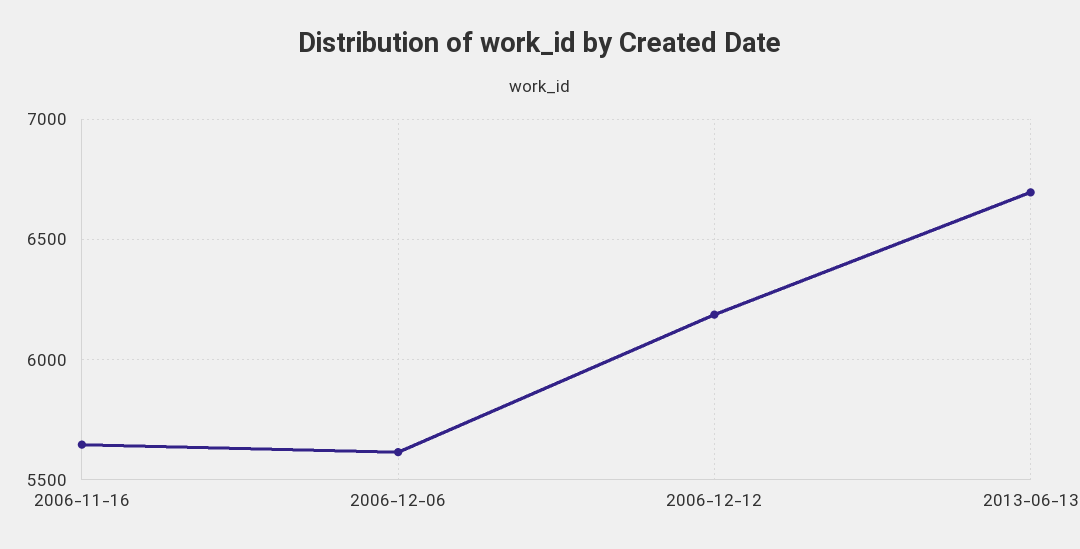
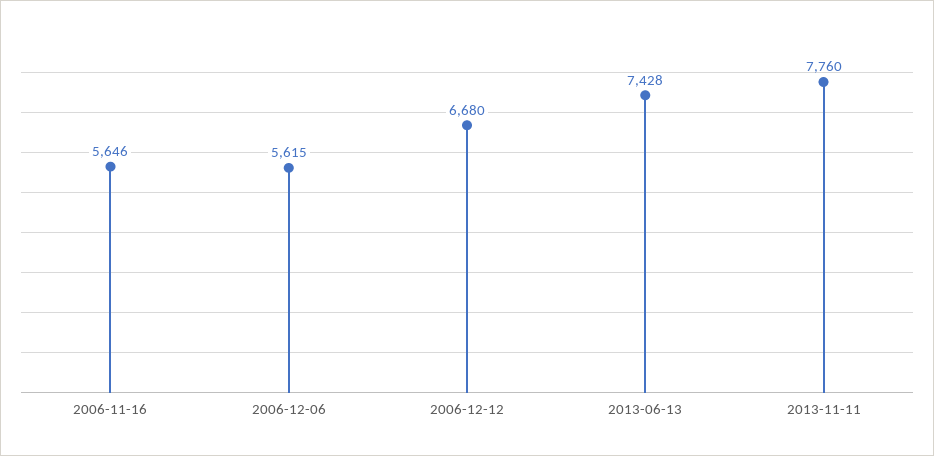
2006-12-12: 6200 -> 6680
2013-06-13: 6700 -> 7428
2013-11-11: none -> 7760

